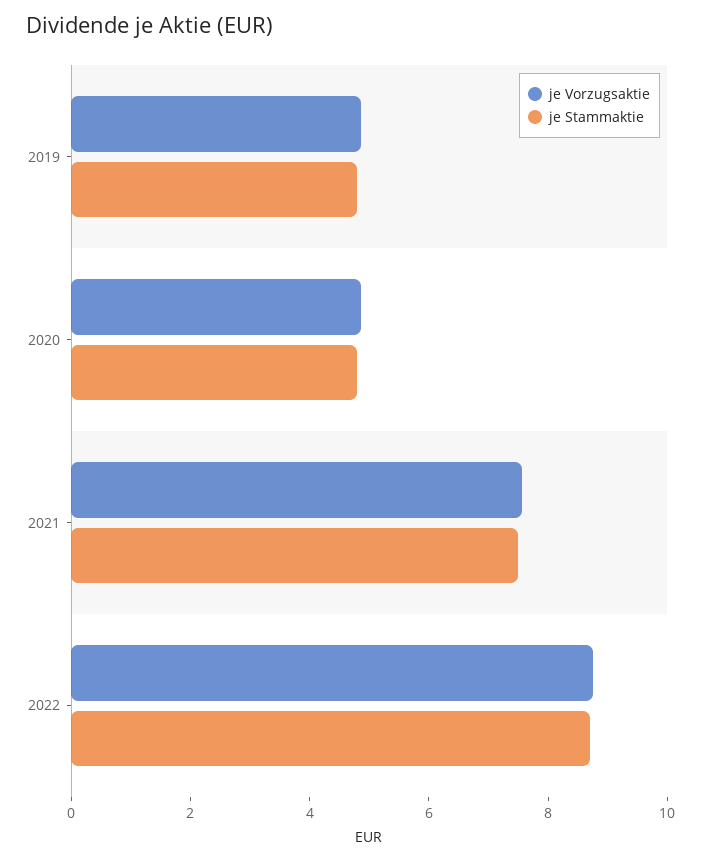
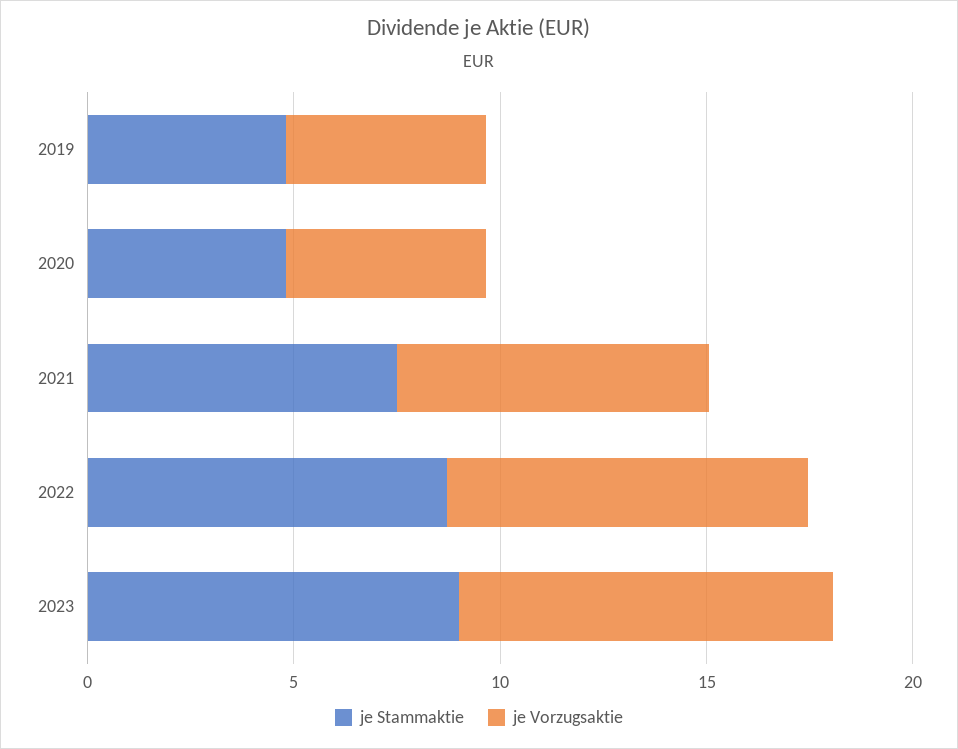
je Stammaktie, 2023: none -> 9
je Vorzugsaktie, 2023: none -> 9

